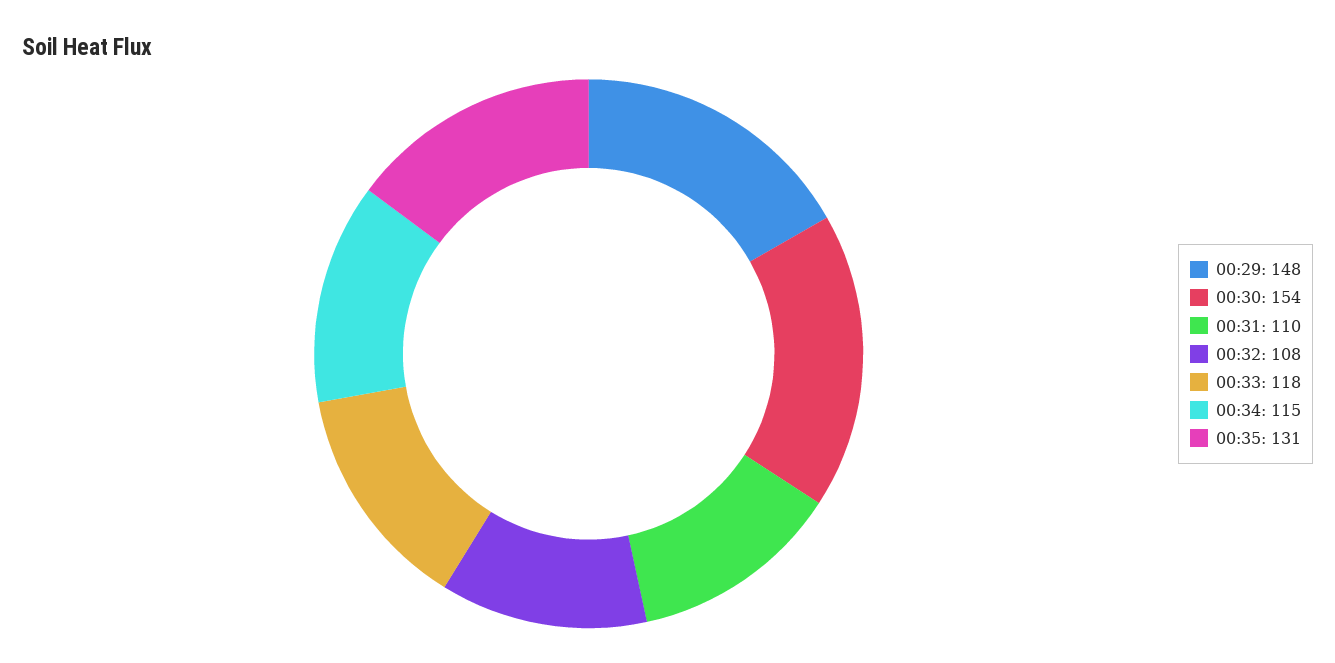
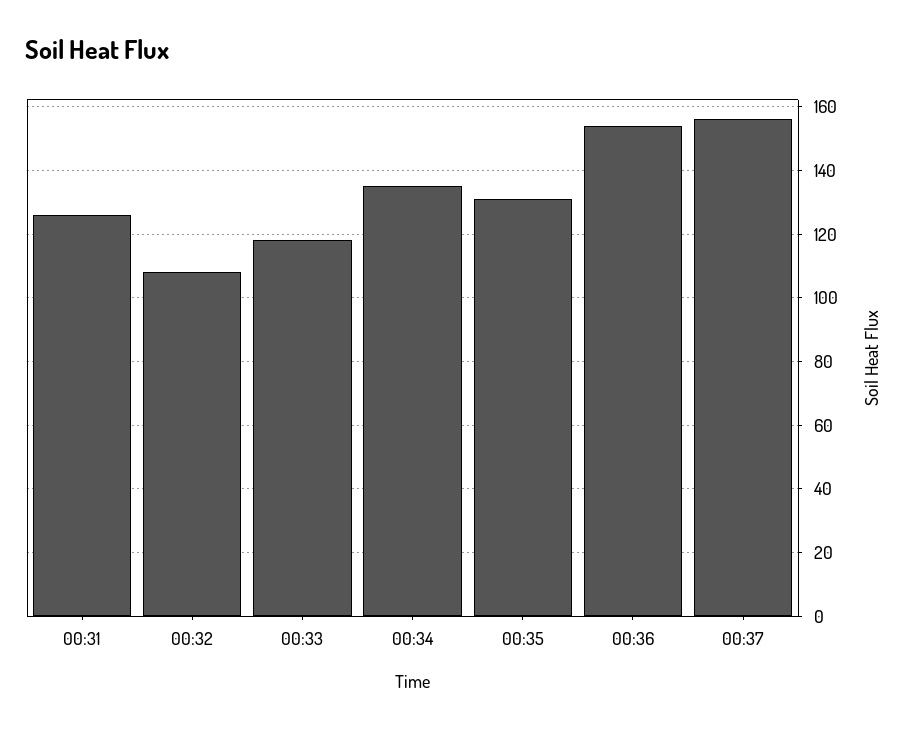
00:29: 148 -> none
00:30: 154 -> none
00:31: 110 -> 125
00:34: 115 -> 135
00:36: none -> 155
00:37: none -> 155

